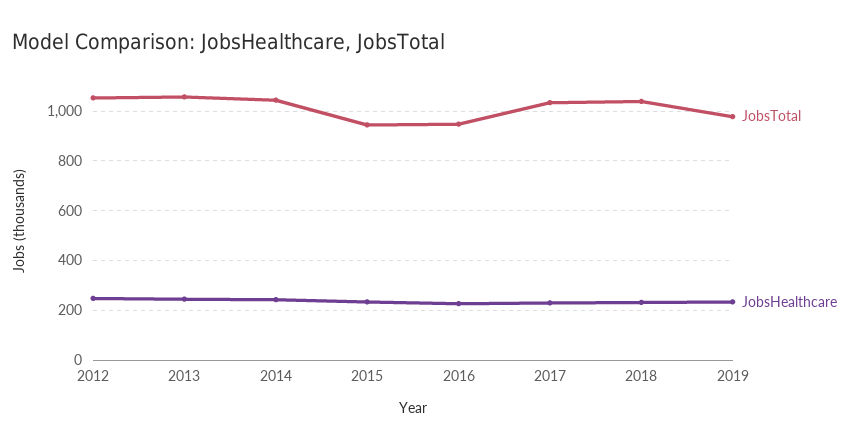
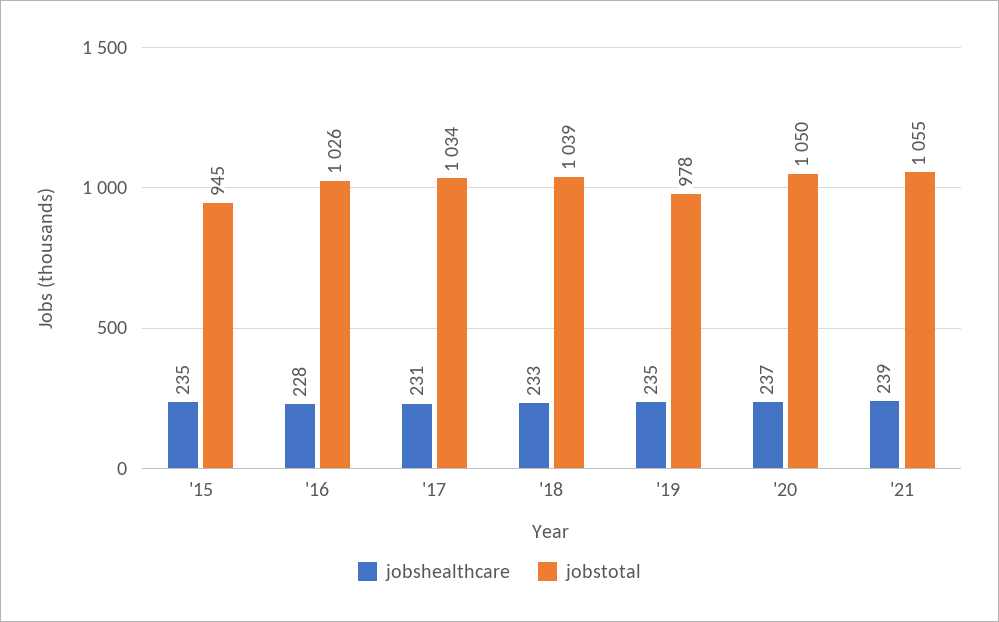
JobsTotal, 2012: 1050 -> none
JobsHealthcare, 2012: 250 -> none
JobsTotal, 2013: 1050 -> none
JobsHealthcare, 2013: 250 -> none
JobsTotal, 2014: 1050 -> none
JobsHealthcare, 2014: 250 -> none
JobsTotal, 2016: 950 -> 1026
JobsHealthcare, '20: none -> 237
JobsTotal, '20: none -> 1050
JobsHealthcare, '21: none -> 239
JobsTotal, '21: none -> 1055

